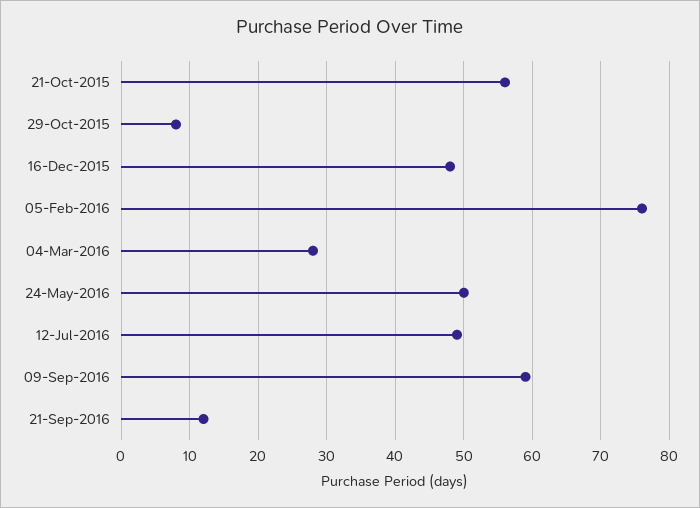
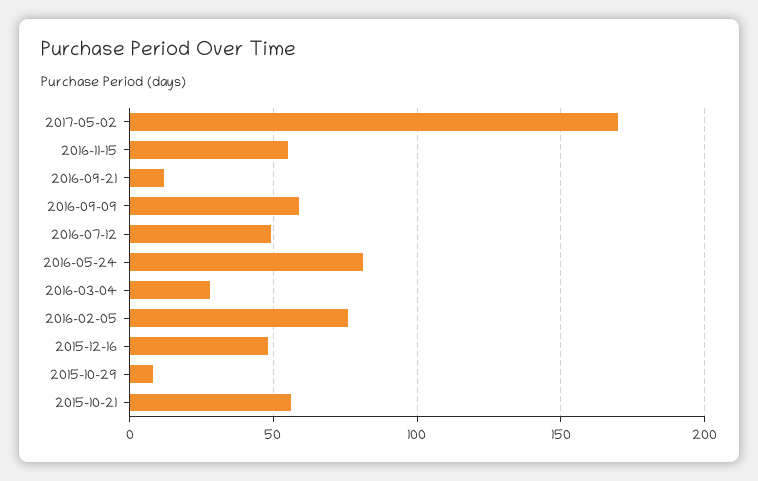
24-May-2016: 50 -> 80
2017-05-02: none -> 170
2016-11-15: none -> 55

